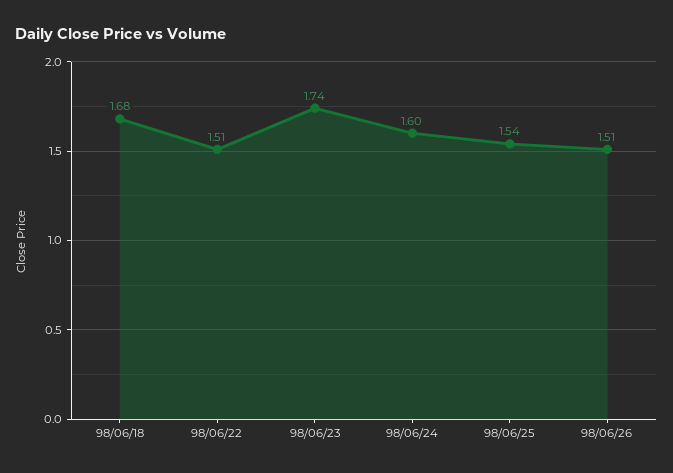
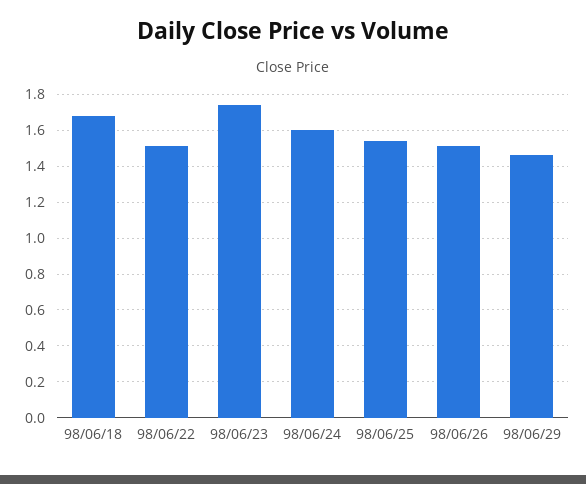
98/06/29: none -> 1.45

